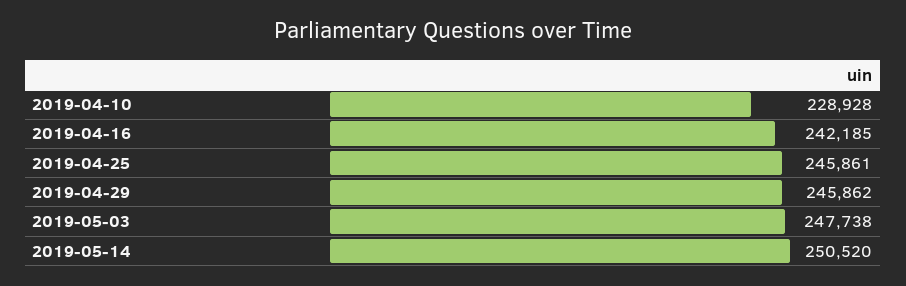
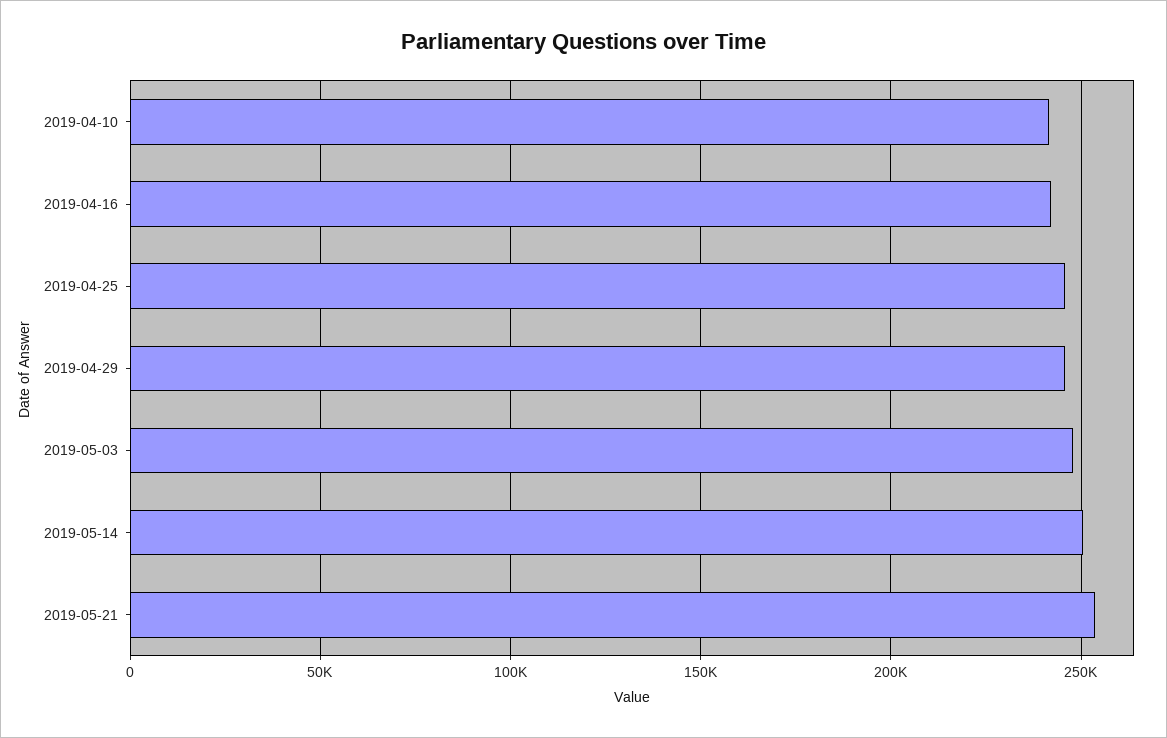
2019-04-10: 228928 -> 240000
2019-05-21: none -> 255000

